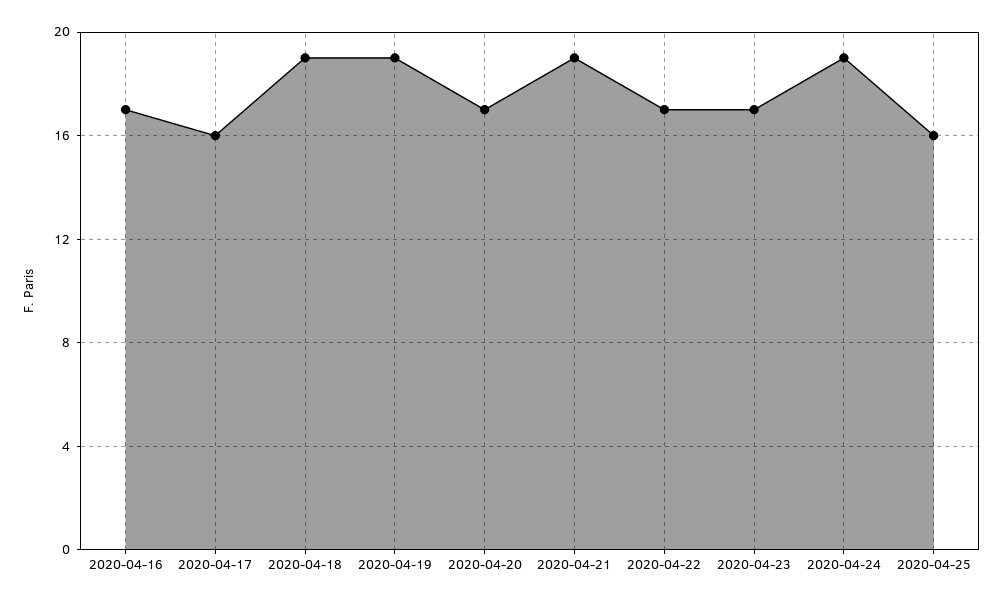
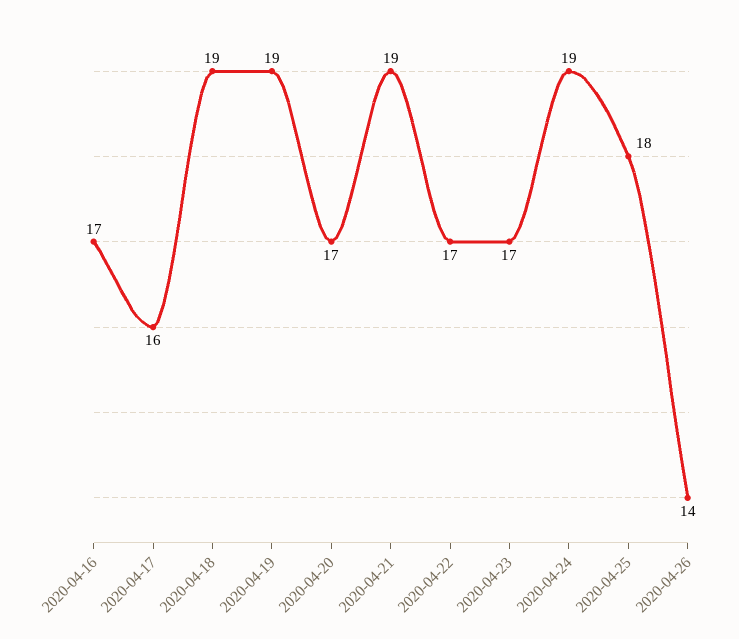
2020-04-25: 16 -> 18
2020-04-26: none -> 14

